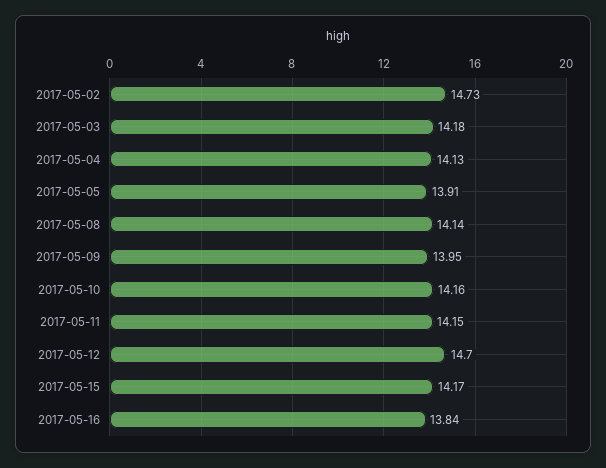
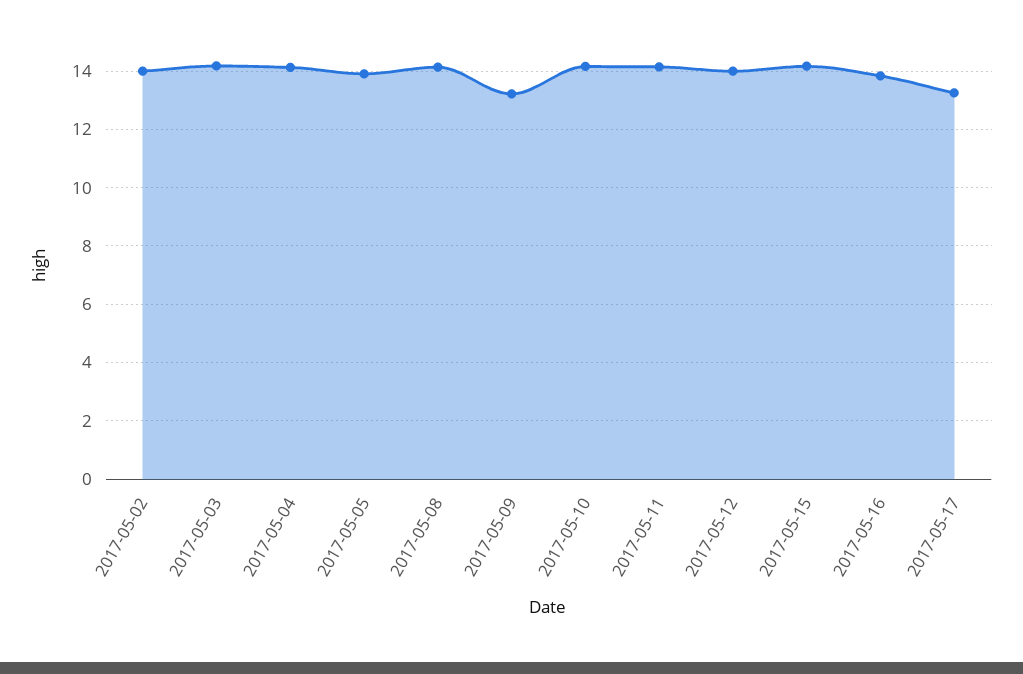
2017-05-02: 14.73 -> 14
2017-05-09: 13.95 -> 13.25
2017-05-12: 14.7 -> 14
2017-05-17: none -> 13.25

